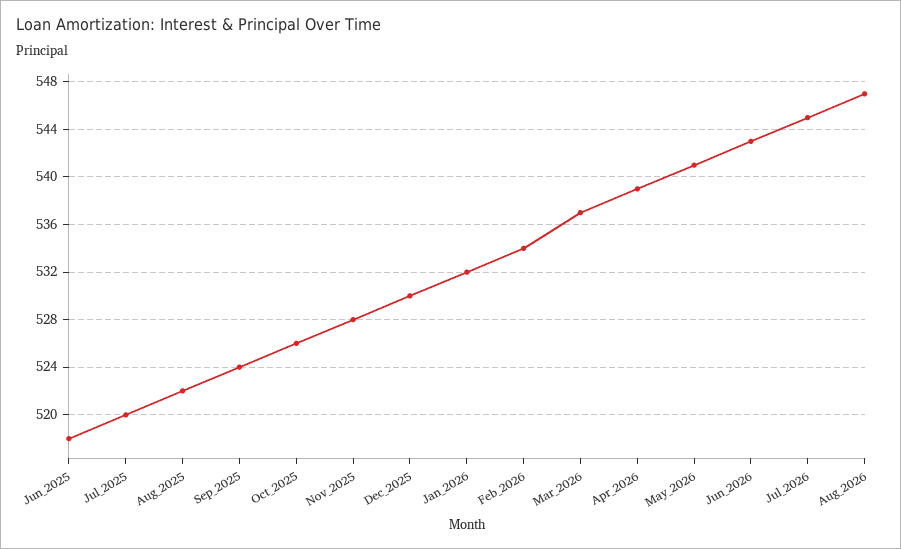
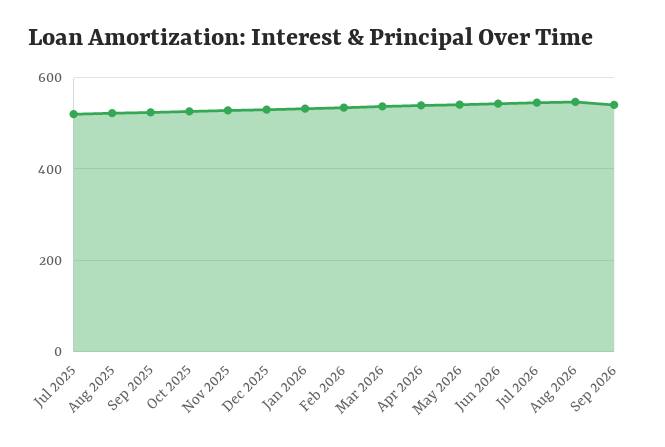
Jun_2025: 518 -> none
Sep 2026: none -> 540

